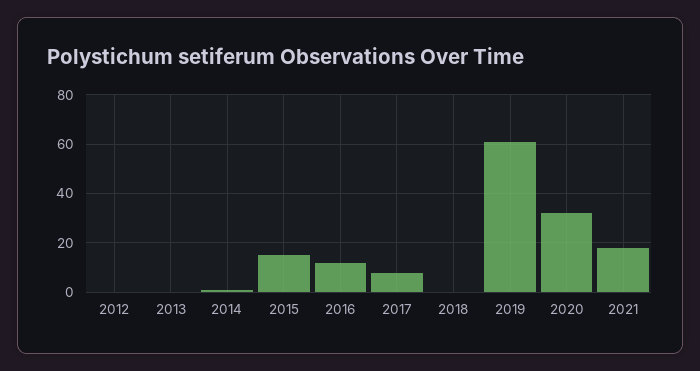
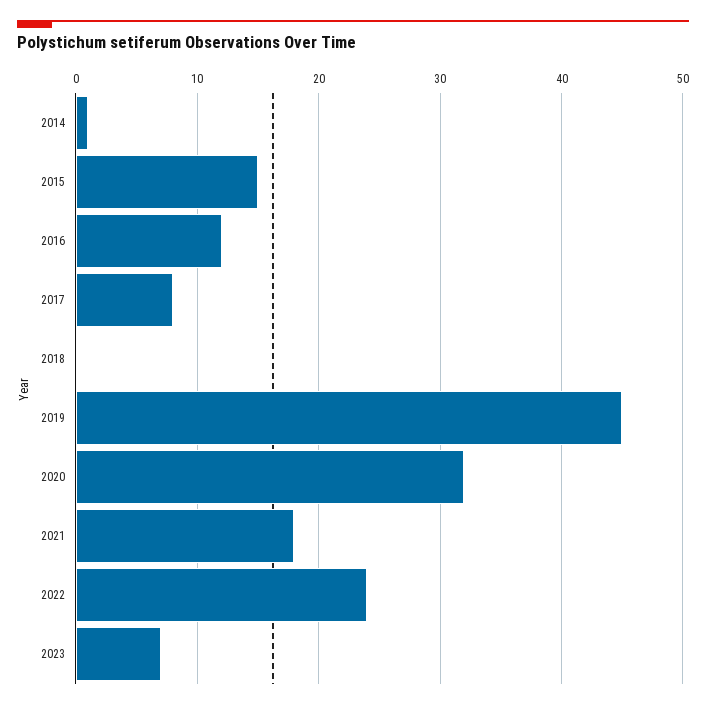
2012: 0 -> none
2013: 0 -> none
2019: 60 -> 45
2022: none -> 24
2023: none -> 7

